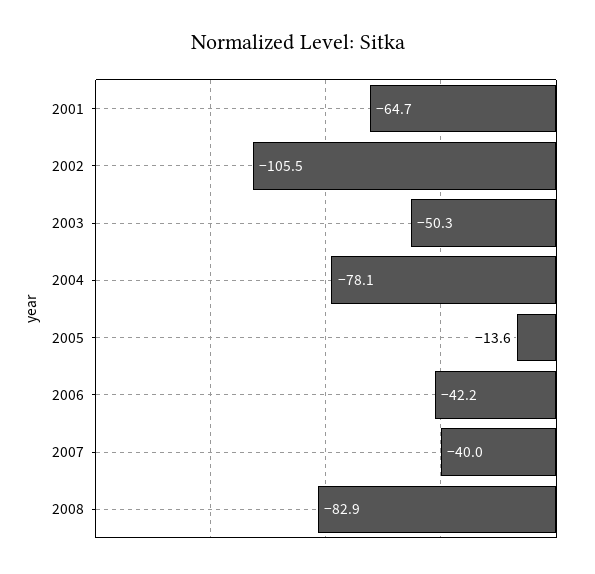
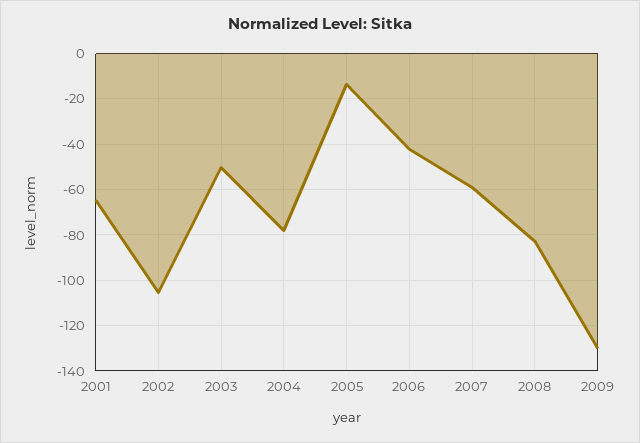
2007: -40 -> -60
2009: none -> -130

